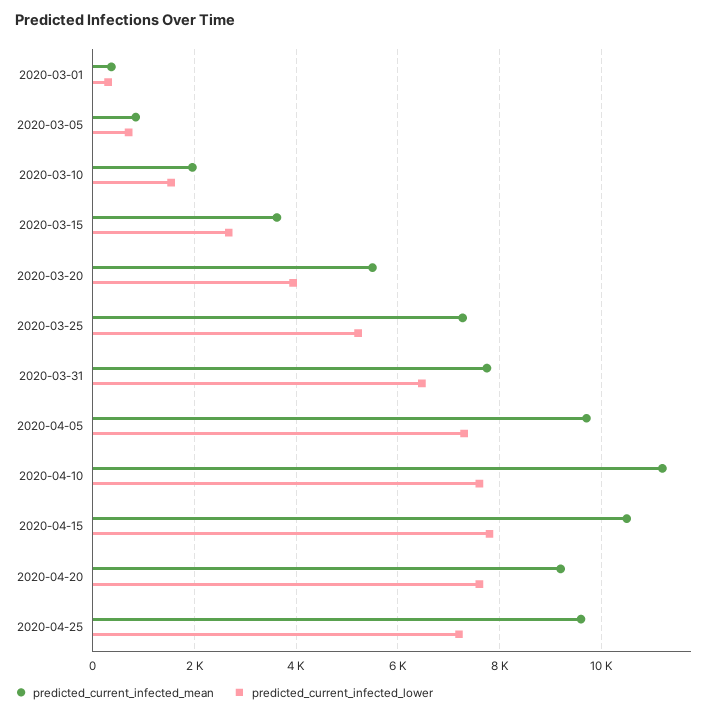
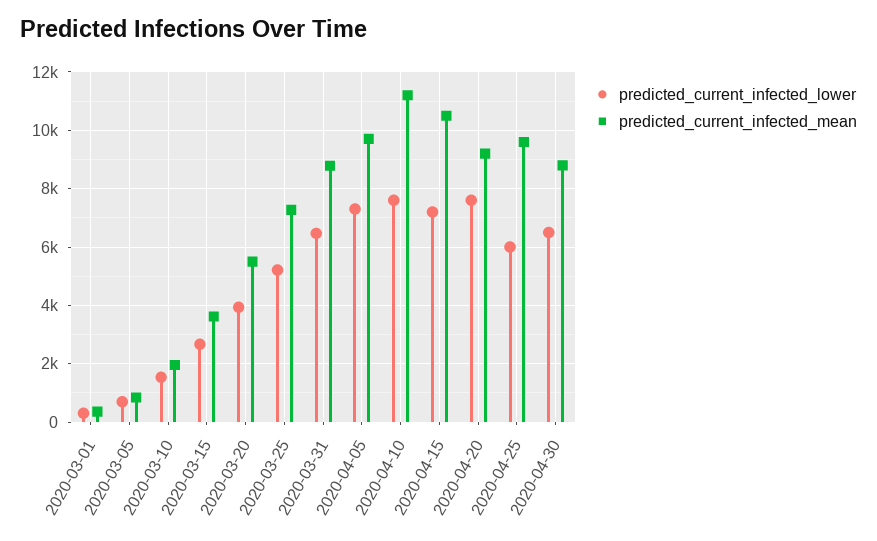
predicted_current_infected_mean, 2020-03-31: 7800 -> 8750
predicted_current_infected_lower, 2020-04-15: 7800 -> 7250
predicted_current_infected_lower, 2020-04-25: 7200 -> 6000
predicted_current_infected_lower, 2020-04-30: none -> 6500
predicted_current_infected_mean, 2020-04-30: none -> 8750

